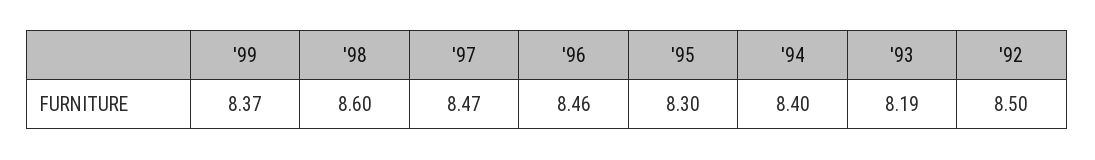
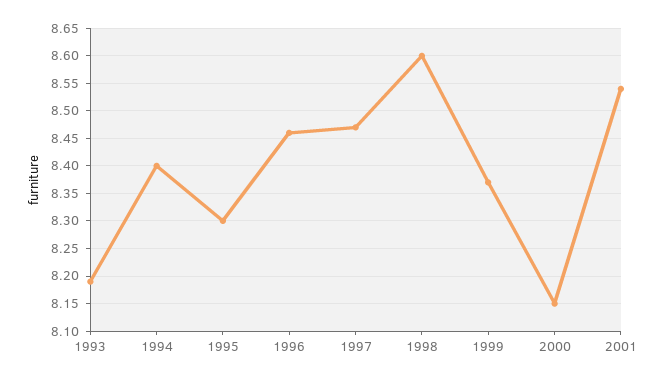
'92: 8.5 -> none
2000: none -> 8.15
2001: none -> 8.55

